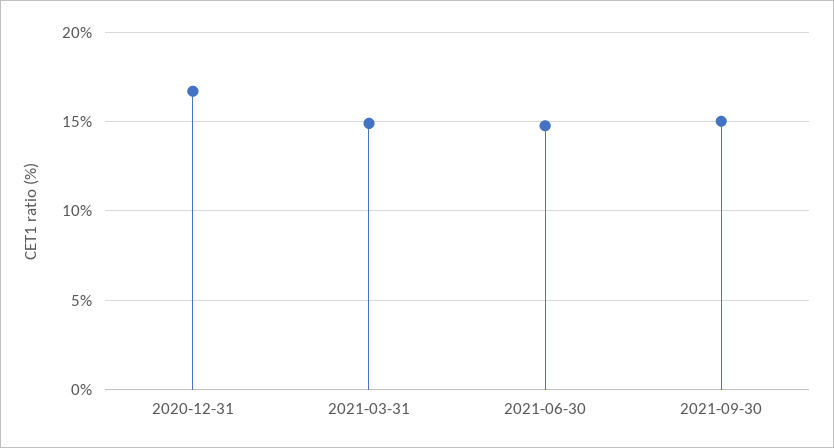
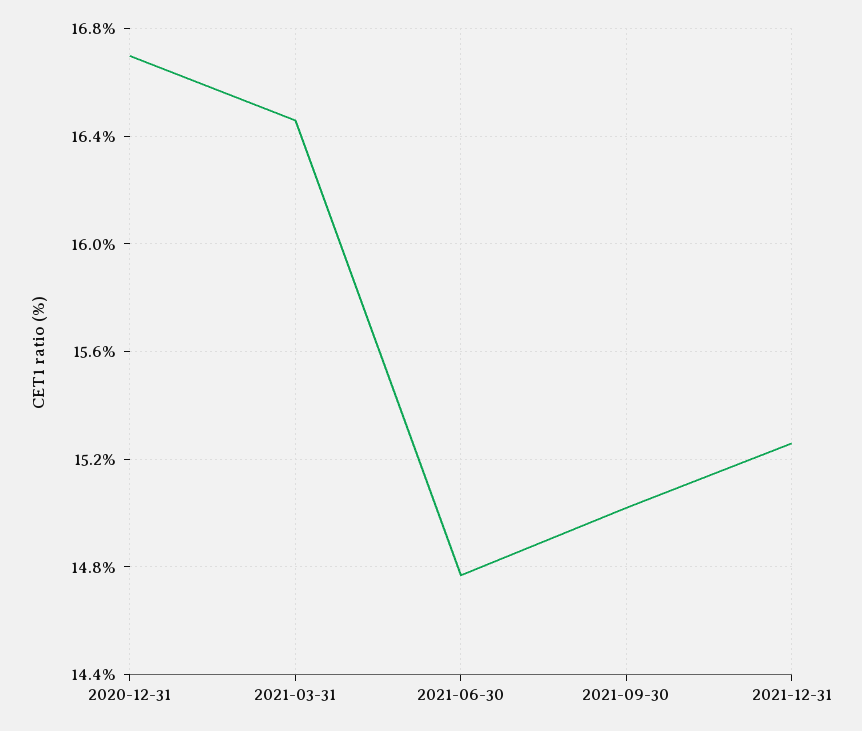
2021-03-31: 15 -> 16.45
2021-12-31: none -> 15.25

